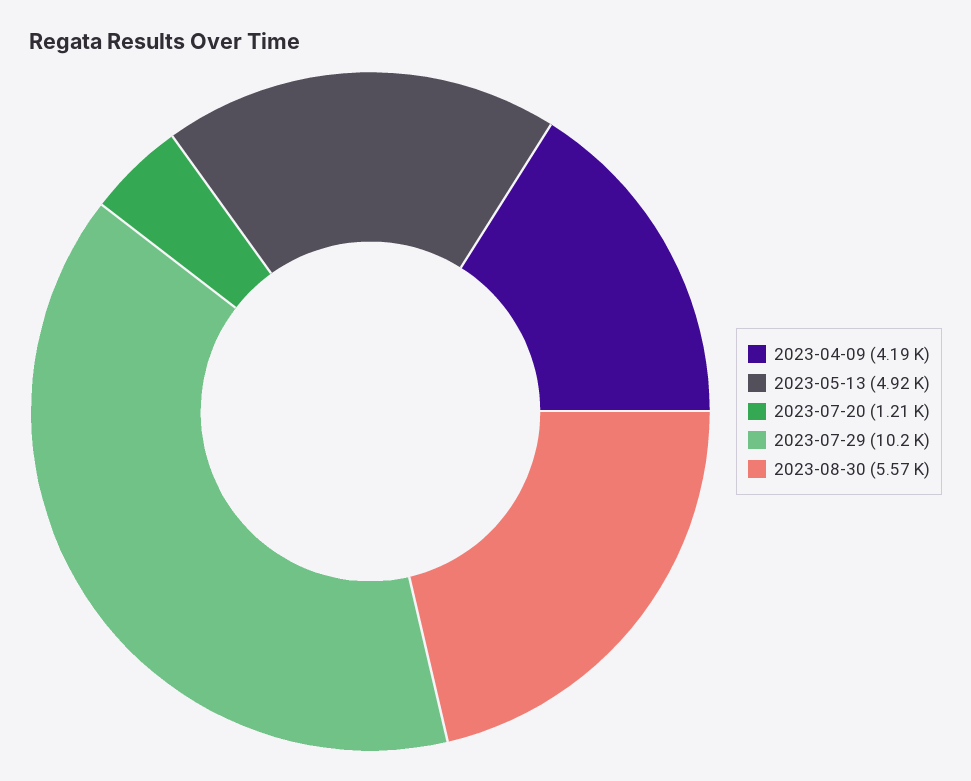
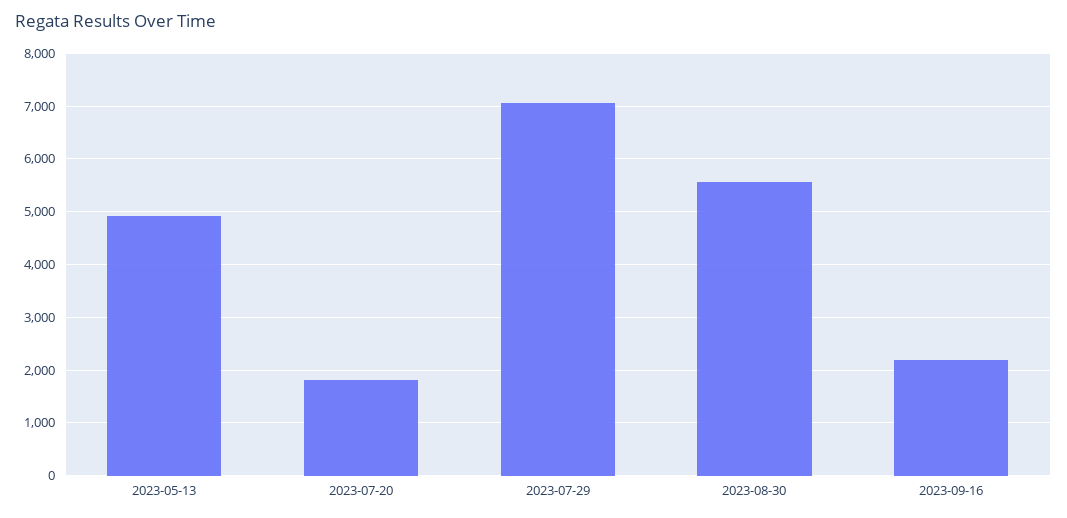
2023-04-09: 4190 -> none
2023-07-20: 1210 -> 1800
2023-07-29: 10200 -> 7000
2023-09-16: none -> 2200

